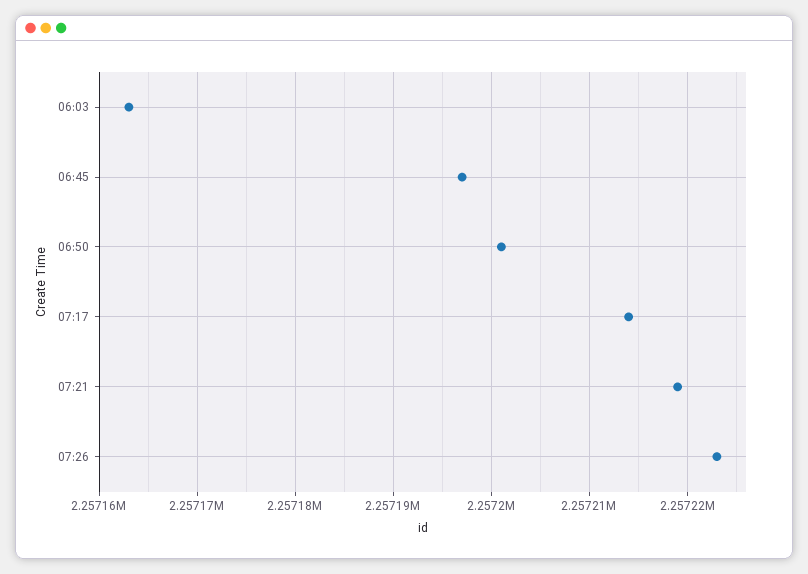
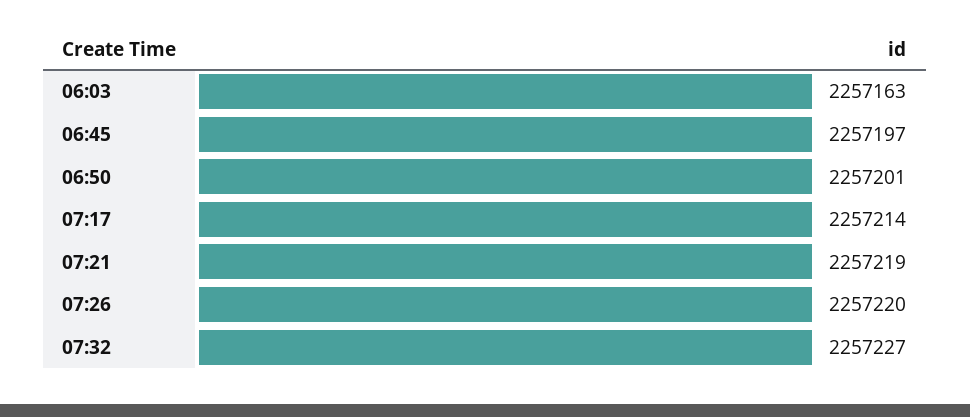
07:26: 2257223 -> 2257220
07:32: none -> 2257227

